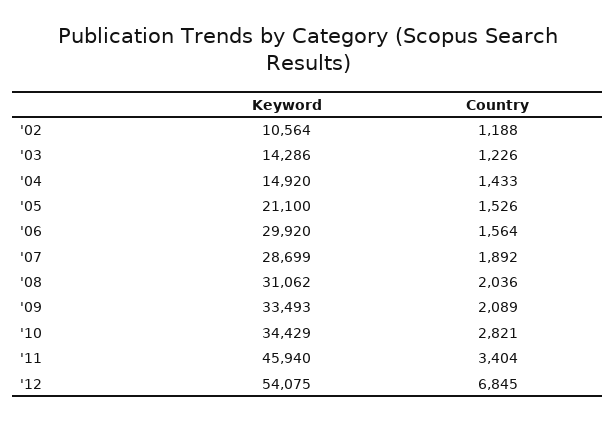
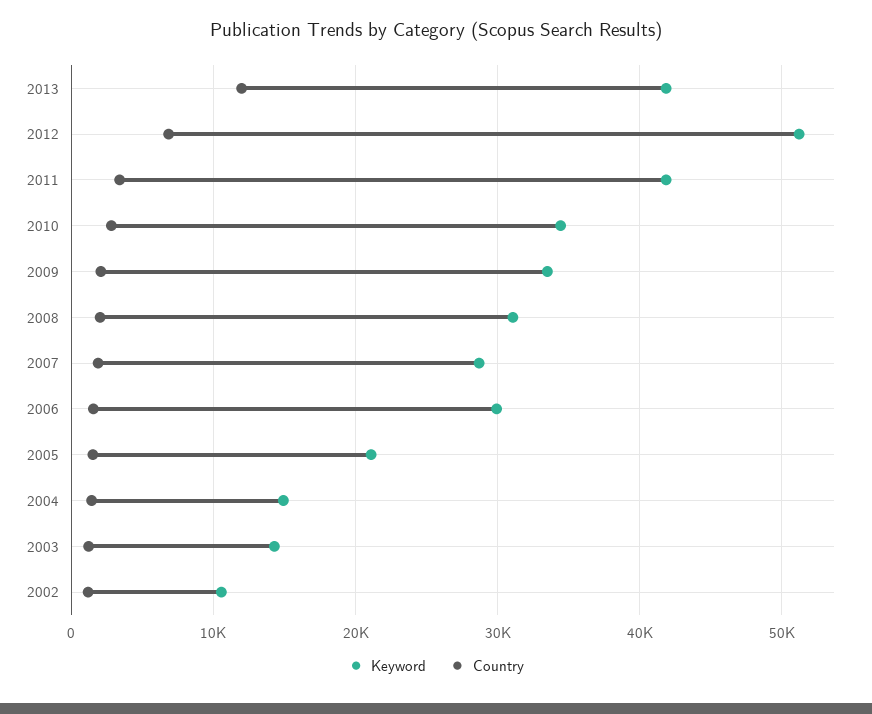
Keyword, '11: 45940 -> 42000
Keyword, '12: 54075 -> 51000
Keyword, 2013: none -> 42000
Country, 2013: none -> 12000

